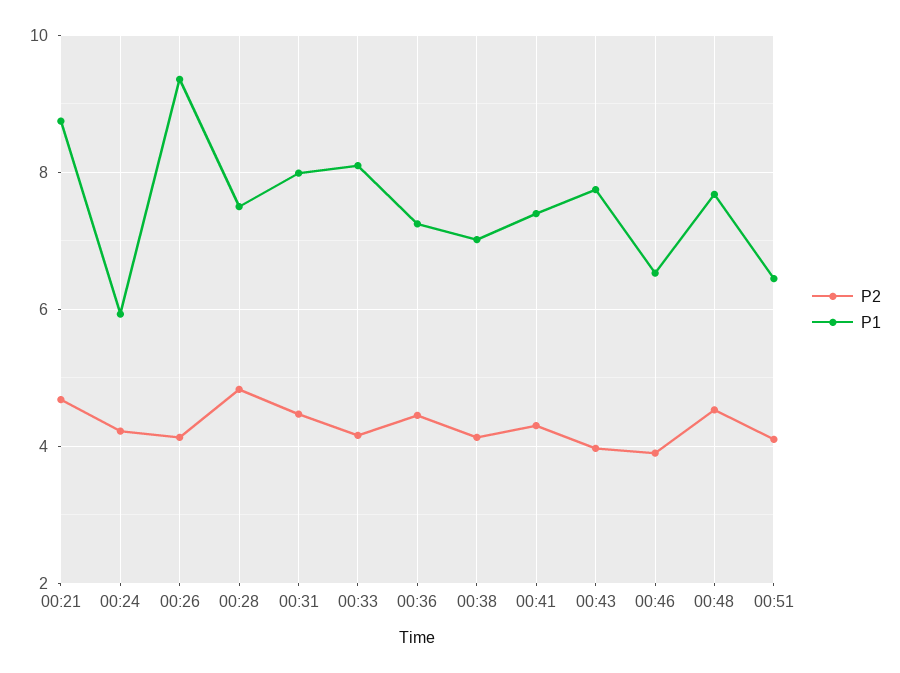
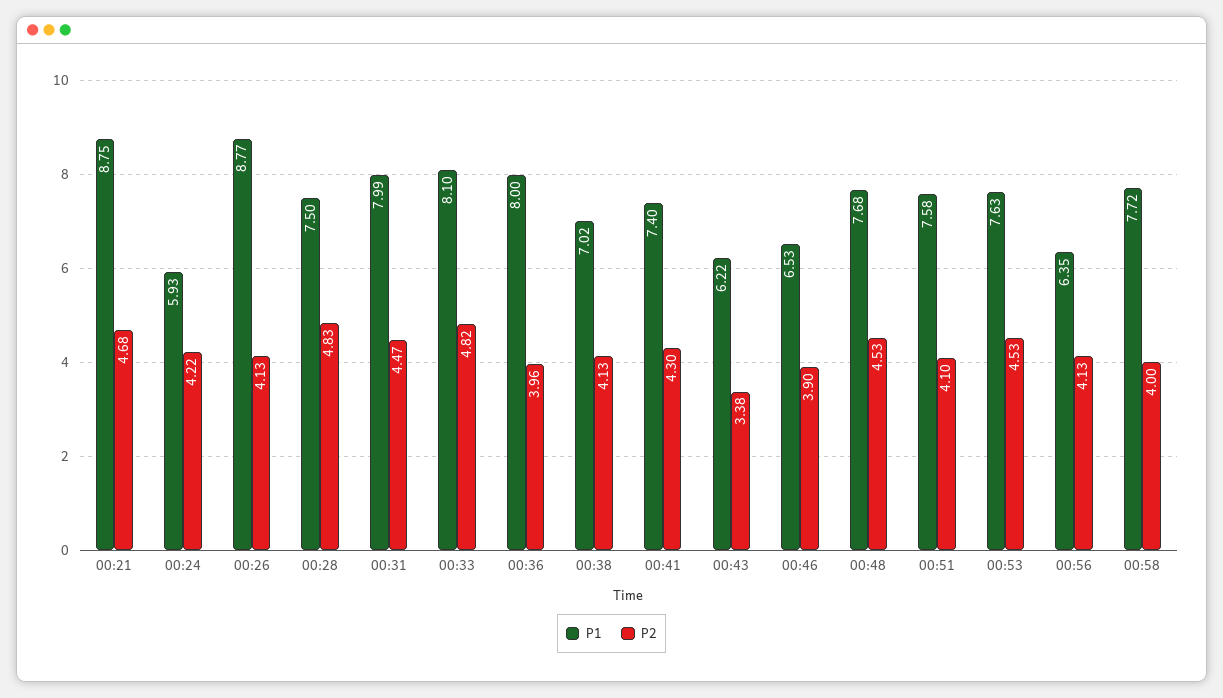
P1, 00:26: 9.4 -> 8.77
P2, 00:33: 4.2 -> 4.82
P2, 00:36: 4.4 -> 3.96
P1, 00:36: 7.2 -> 8
P2, 00:43: 4 -> 3.38
P1, 00:43: 7.8 -> 6.22
P1, 00:51: 6.4 -> 7.58
P1, 00:53: none -> 7.63
P2, 00:53: none -> 4.53
P1, 00:56: none -> 6.35
P2, 00:56: none -> 4.13
P1, 00:58: none -> 7.72
P2, 00:58: none -> 4

